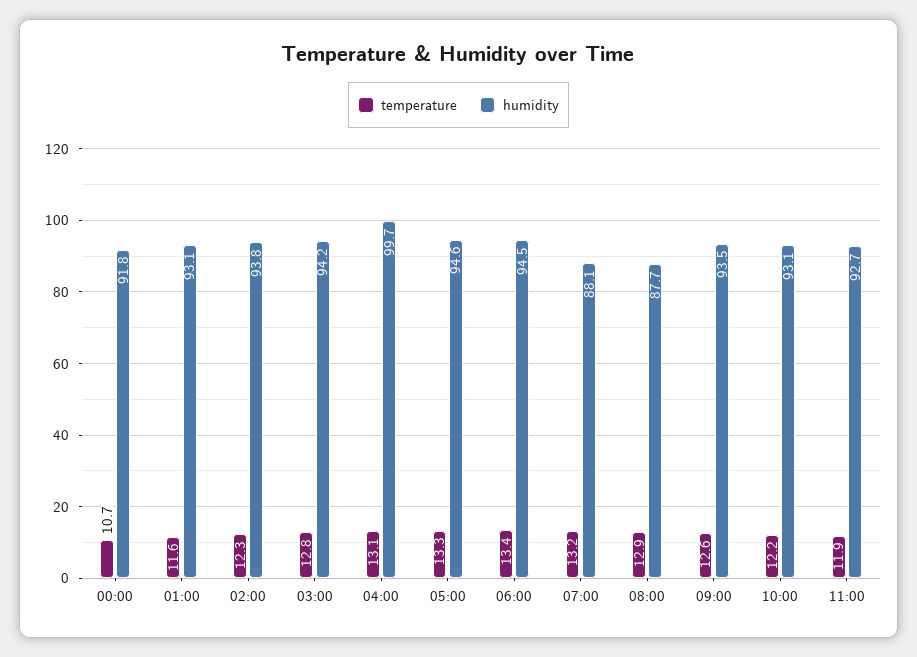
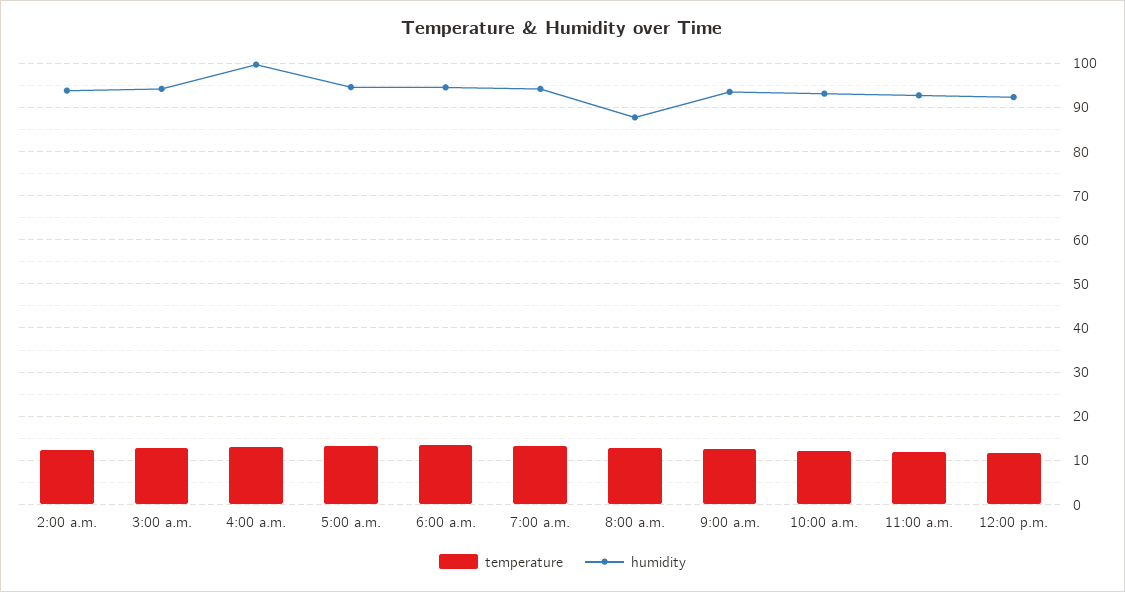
temperature, 00:00: 10.7 -> none
humidity, 00:00: 91.8 -> none
temperature, 01:00: 11.6 -> none
humidity, 01:00: 93.1 -> none
humidity, 07:00: 88.1 -> 94
temperature, 12:00 p.m.: none -> 12
humidity, 12:00 p.m.: none -> 92

